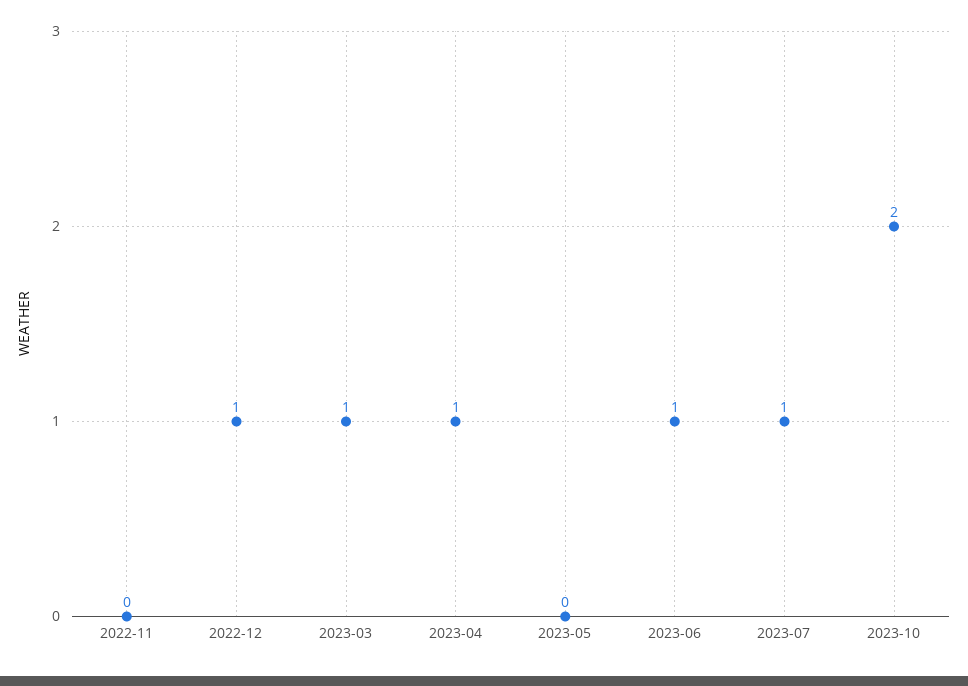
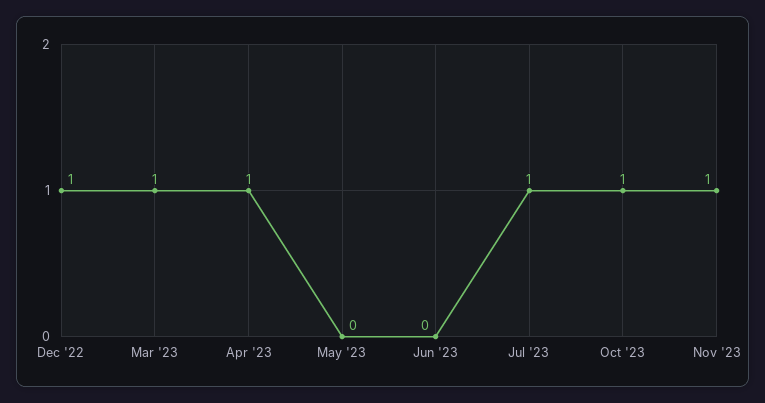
2022-11: 0 -> none
2023-06: 1 -> 0
2023-10: 2 -> 1
Nov '23: none -> 1

